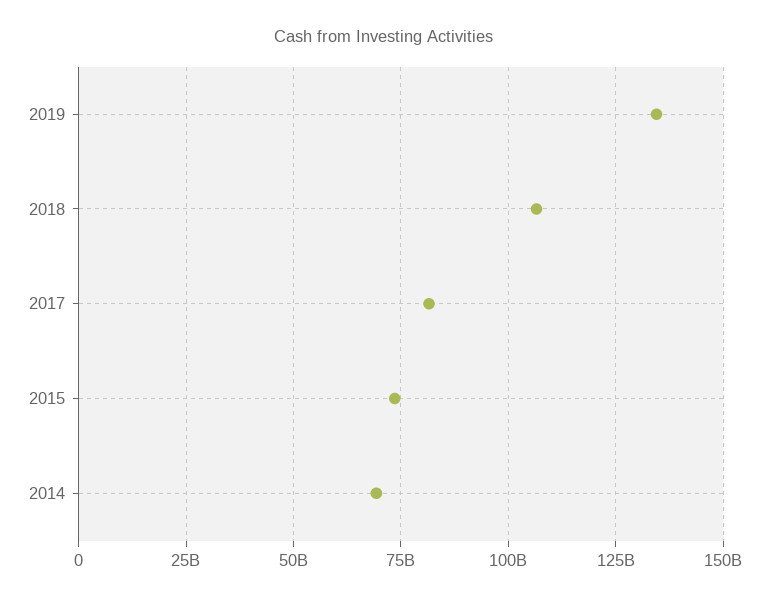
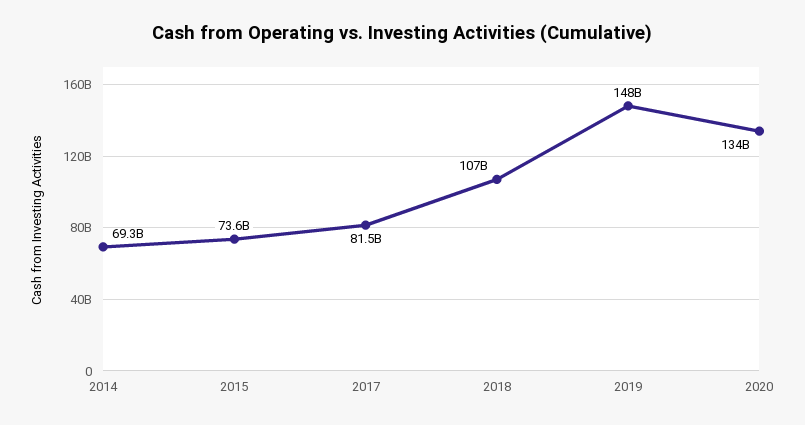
2019: 135000000000 -> 148000000000
2020: none -> 134000000000

